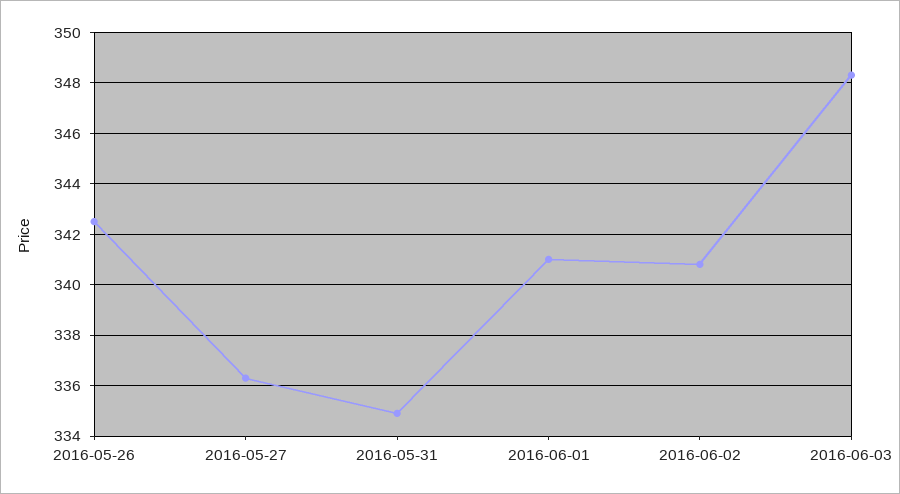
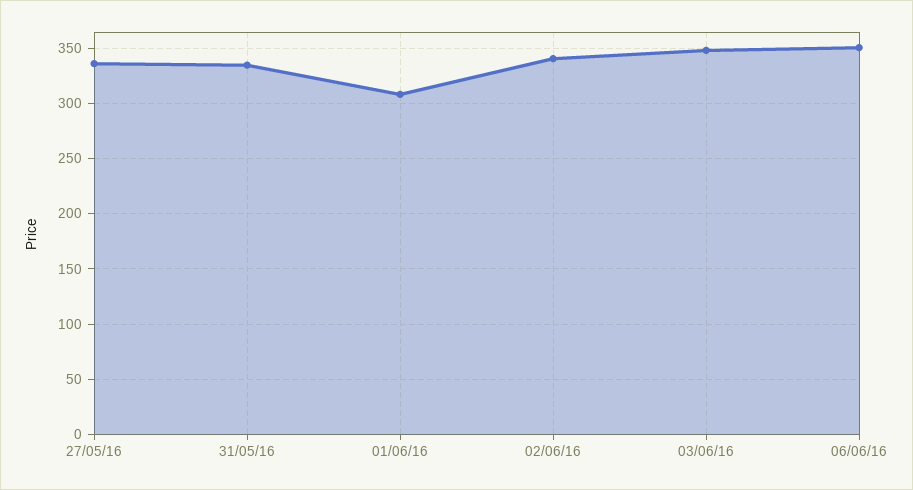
2016-05-26: 342.5 -> none
2016-06-01: 341 -> 310
06/06/16: none -> 350

